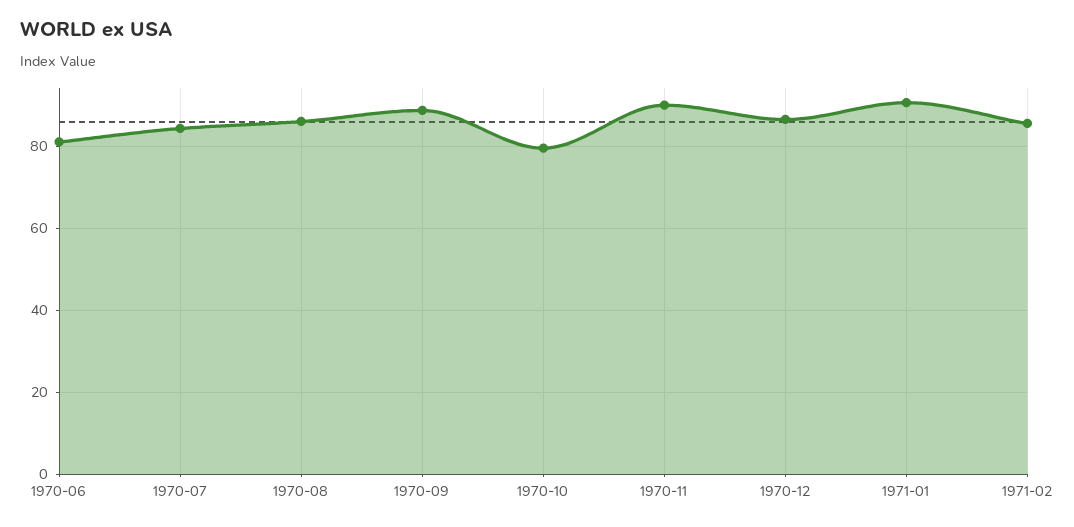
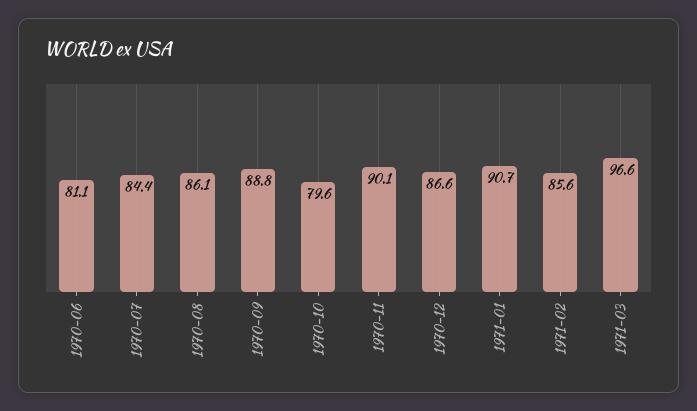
1971-03: none -> 96.6

